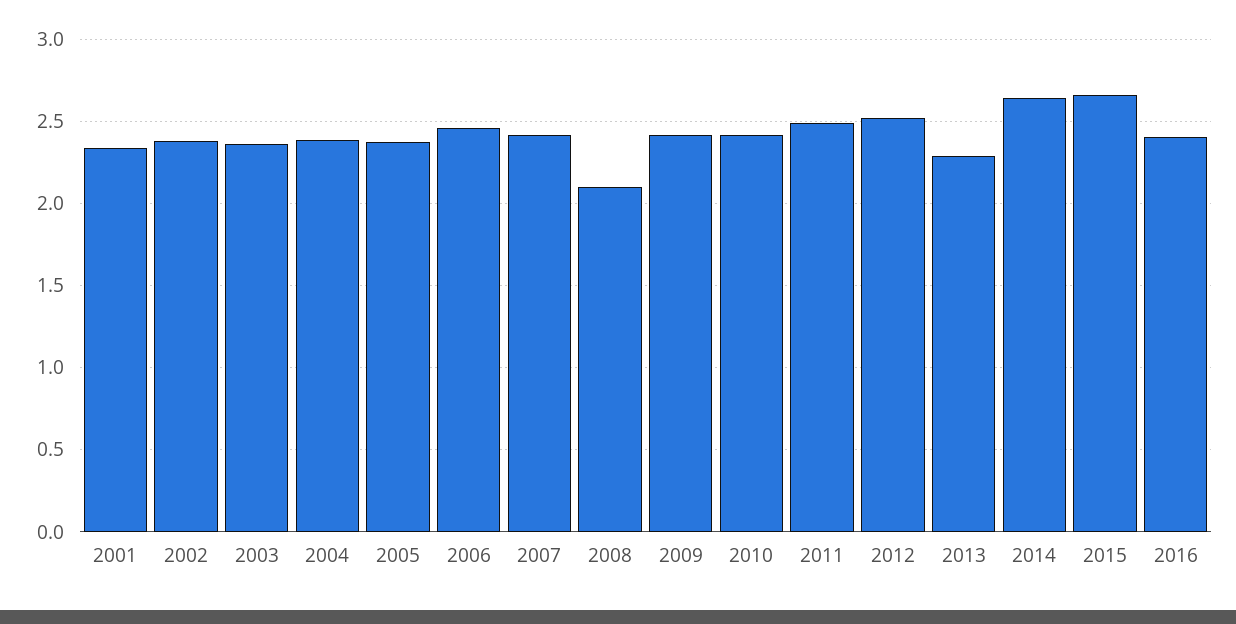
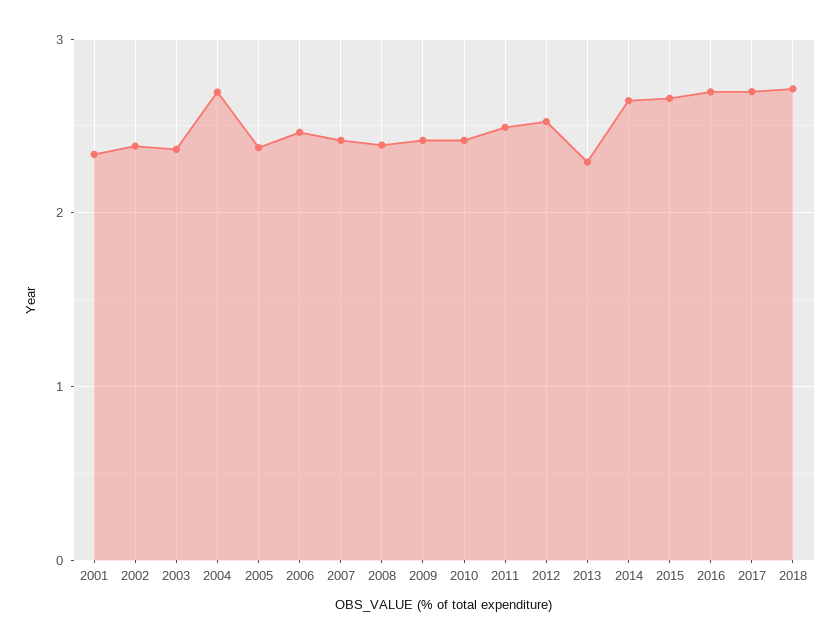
2004: 2.4 -> 2.7
2008: 2.1 -> 2.4
2016: 2.4 -> 2.7
2017: none -> 2.7
2018: none -> 2.7

